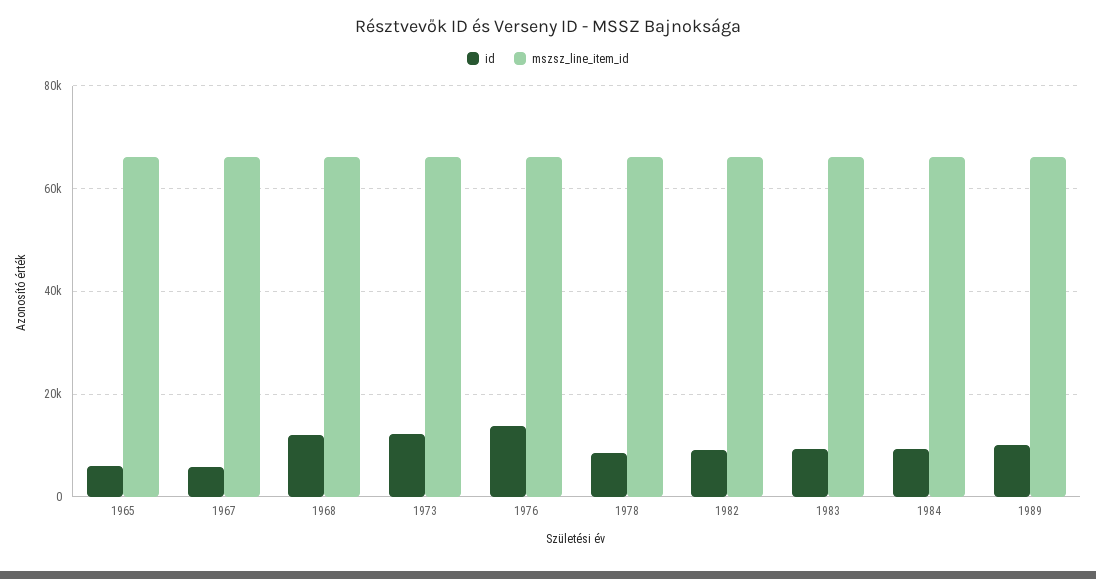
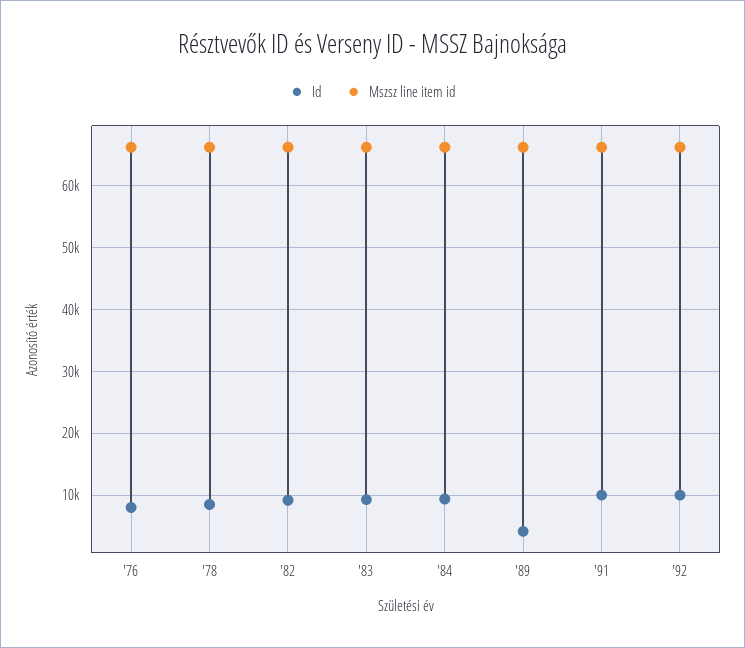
id, 1965: 6000 -> none
mszsz_line_item_id, 1965: 66000 -> none
id, 1967: 6000 -> none
mszsz_line_item_id, 1967: 66000 -> none
id, 1968: 12000 -> none
mszsz_line_item_id, 1968: 66000 -> none
id, 1973: 12000 -> none
mszsz_line_item_id, 1973: 66000 -> none
id, 1976: 14000 -> 8000
id, 1989: 10000 -> 4000
id, '91: none -> 10000
mszsz_line_item_id, '91: none -> 66000
id, '92: none -> 10000
mszsz_line_item_id, '92: none -> 66000

